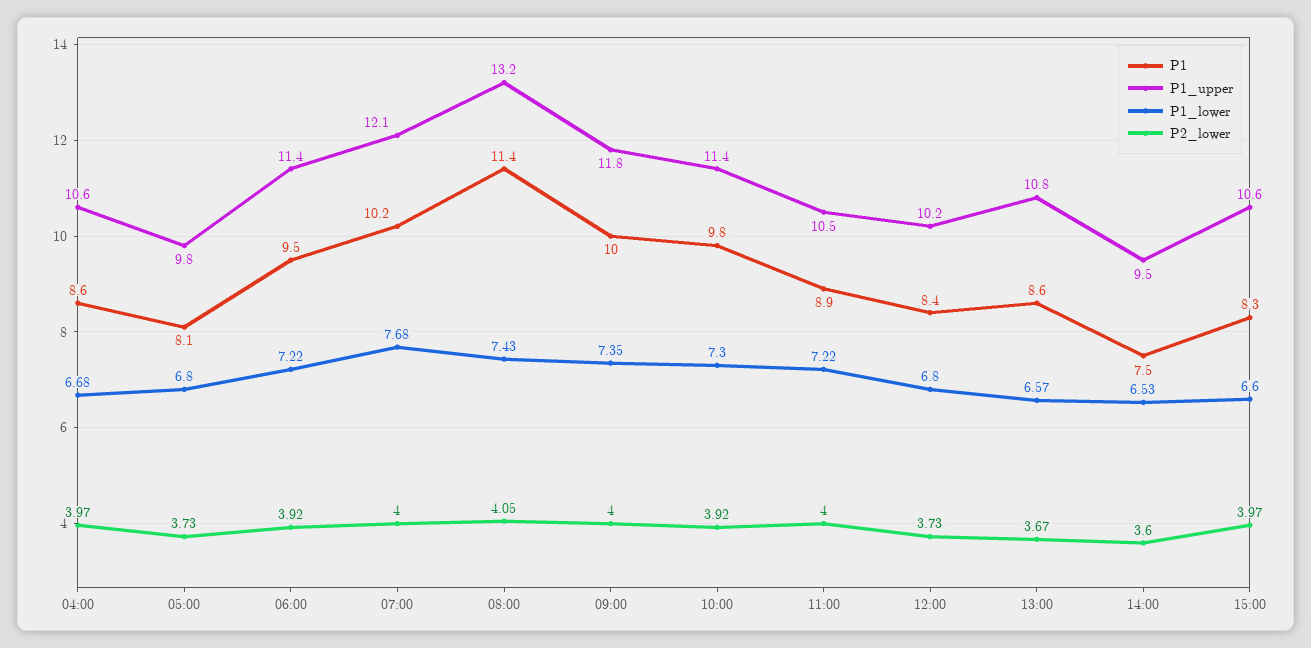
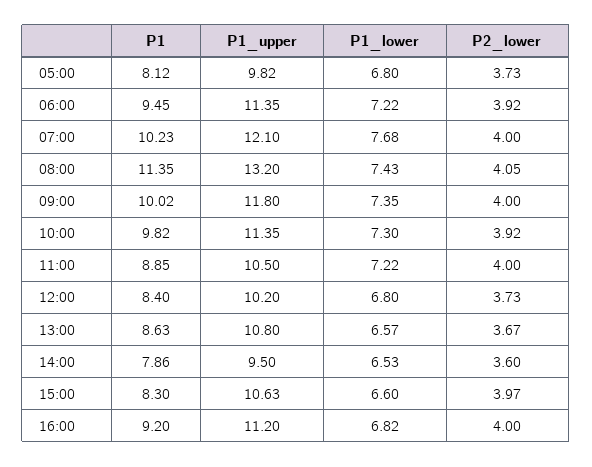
P1, 04:00: 8.6 -> none
P1_upper, 04:00: 10.6 -> none
P1_lower, 04:00: 6.68 -> none
P2_lower, 04:00: 3.97 -> none
P1, 14:00: 7.5 -> 7.86
P1, 16:00: none -> 9.2
P1_upper, 16:00: none -> 11.2
P1_lower, 16:00: none -> 6.82
P2_lower, 16:00: none -> 4

